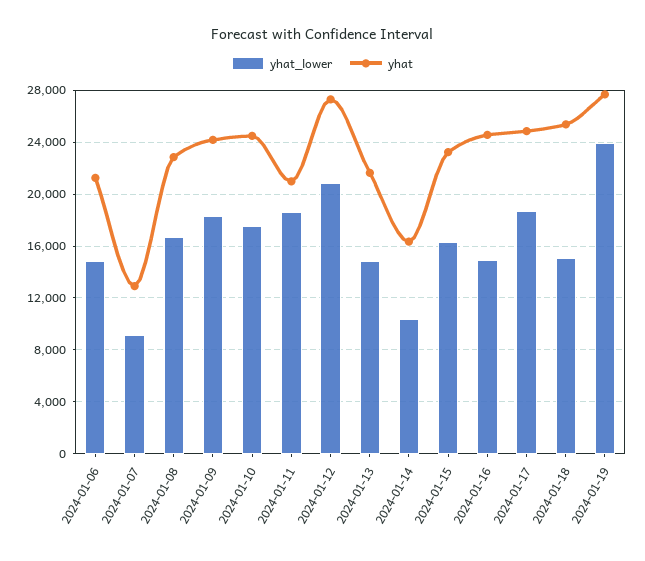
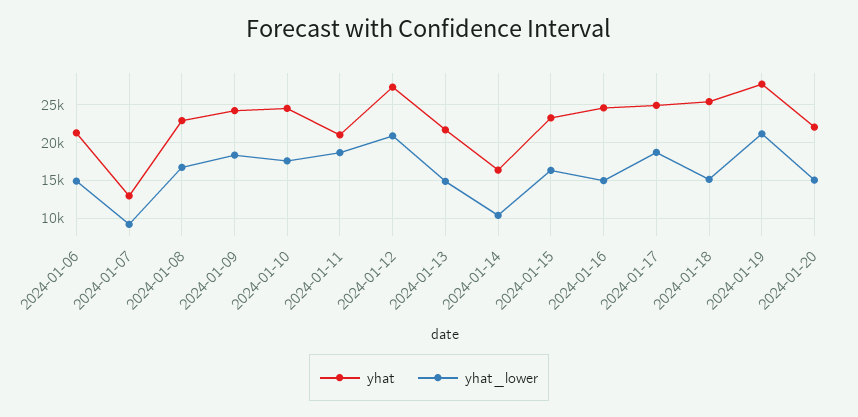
yhat_lower, 2024-01-19: 24000 -> 21000
yhat, 2024-01-20: none -> 22000
yhat_lower, 2024-01-20: none -> 15000

